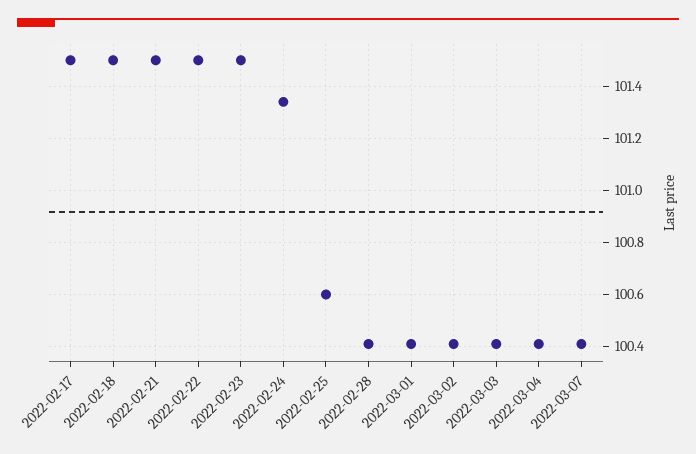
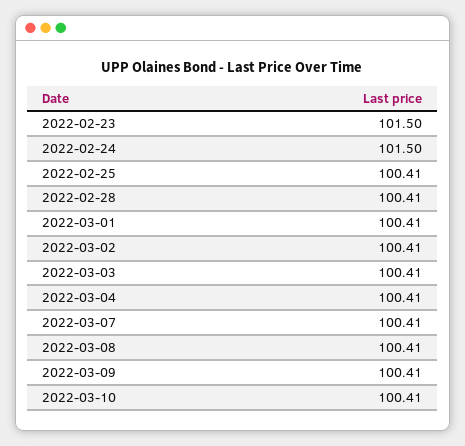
2022-02-17: 101.5 -> none
2022-02-18: 101.5 -> none
2022-02-21: 101.5 -> none
2022-02-22: 101.5 -> none
2022-02-24: 101.35 -> 101.5
2022-02-25: 100.6 -> 100.41
2022-03-08: none -> 100.41
2022-03-09: none -> 100.41
2022-03-10: none -> 100.41

